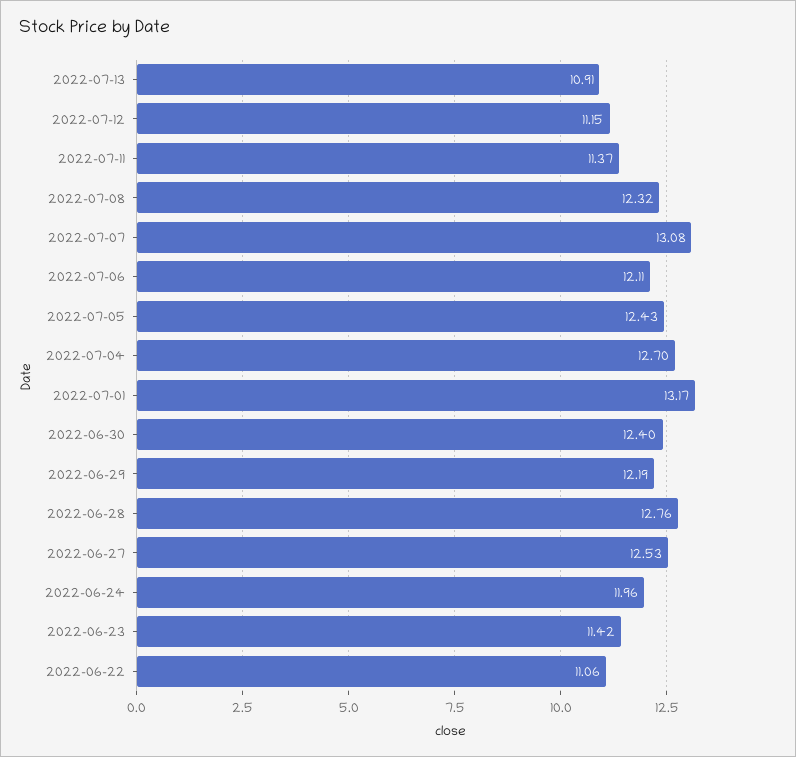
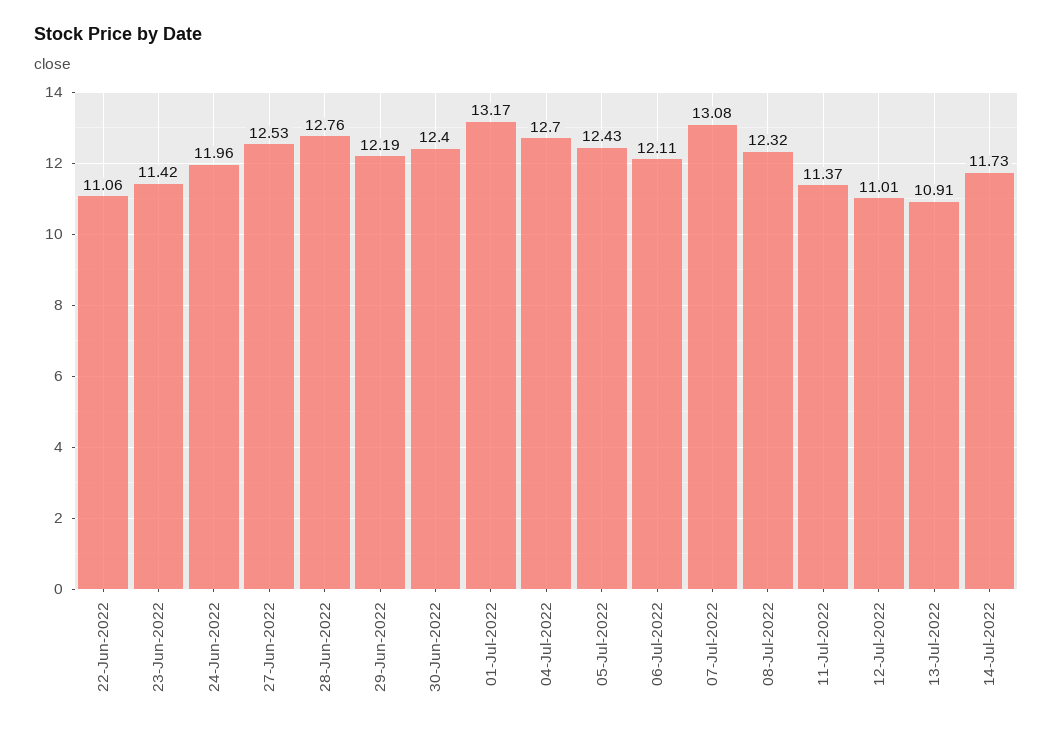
2022-07-12: 11.15 -> 11.01
14-Jul-2022: none -> 11.73

